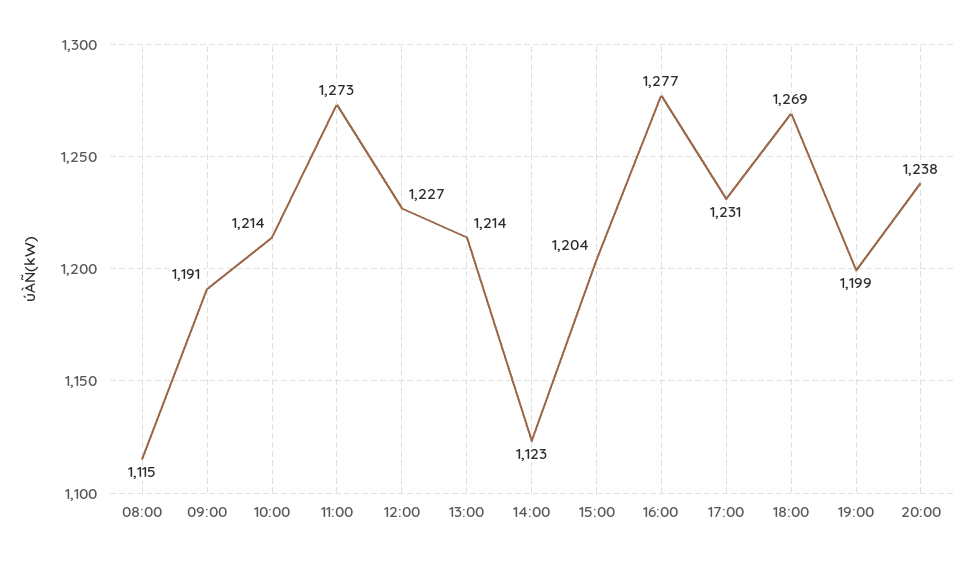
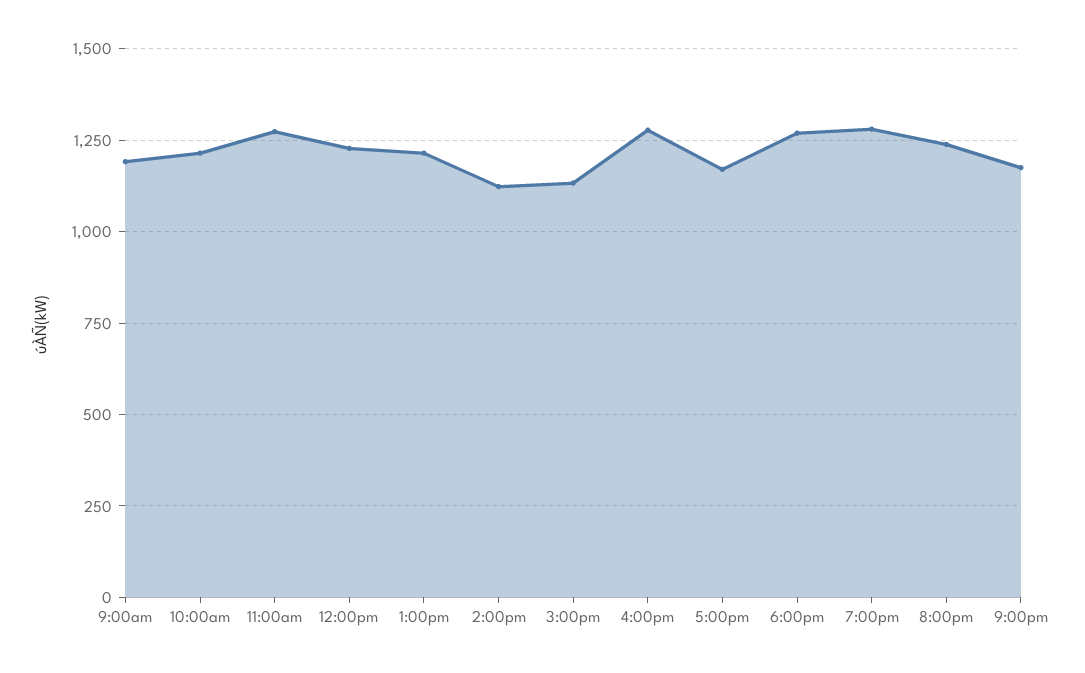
08:00: 1115 -> none
15:00: 1204 -> 1125
17:00: 1231 -> 1175
19:00: 1199 -> 1275
9:00pm: none -> 1175

